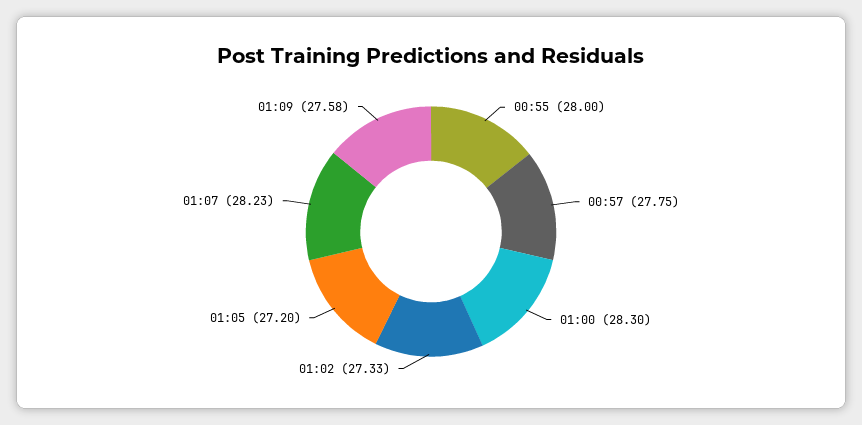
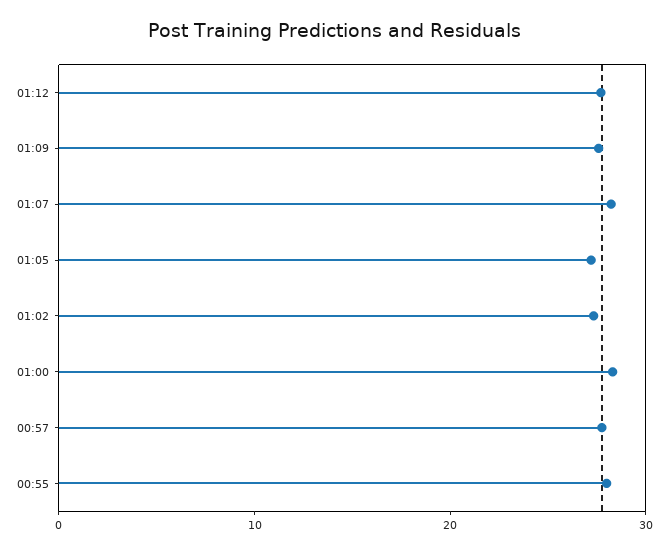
01:12: none -> 28

